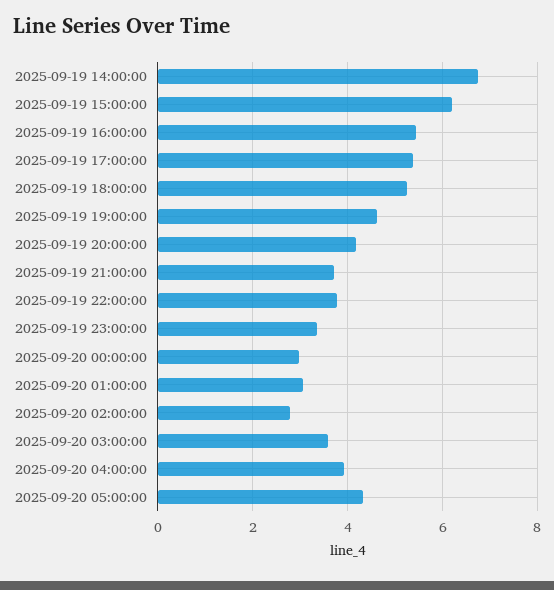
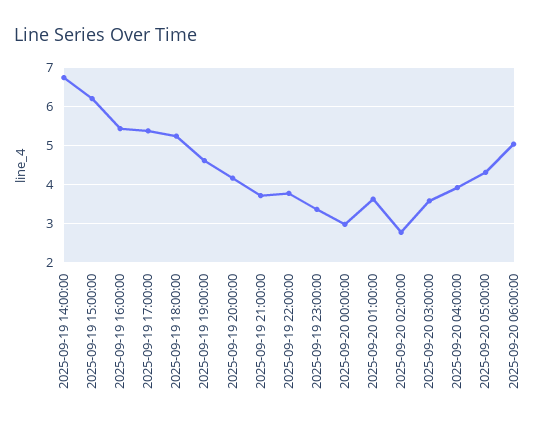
2025-09-20 01:00:00: 3 -> 3.6
2025-09-20 06:00:00: none -> 5

